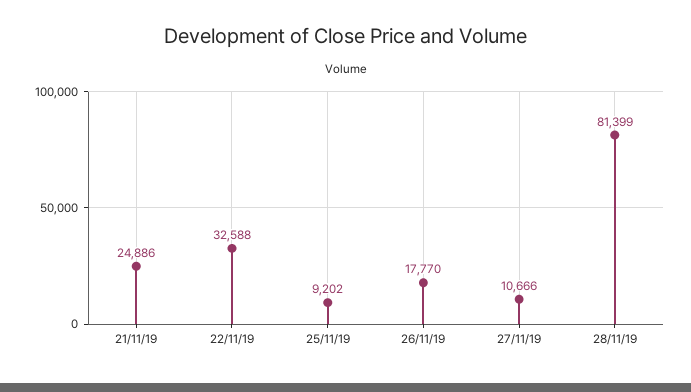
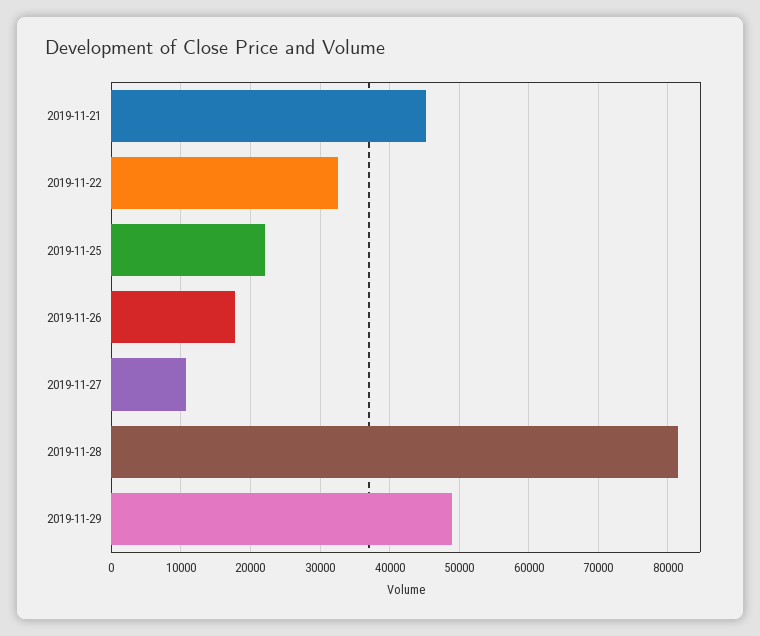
21/11/19: 24886 -> 45000
25/11/19: 9202 -> 22000
2019-11-29: none -> 49000

